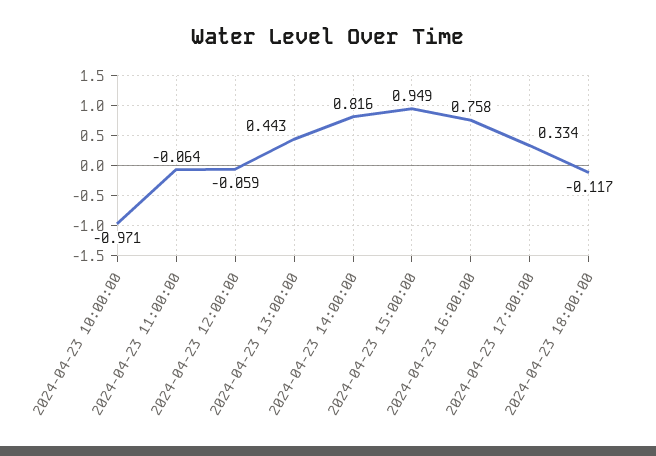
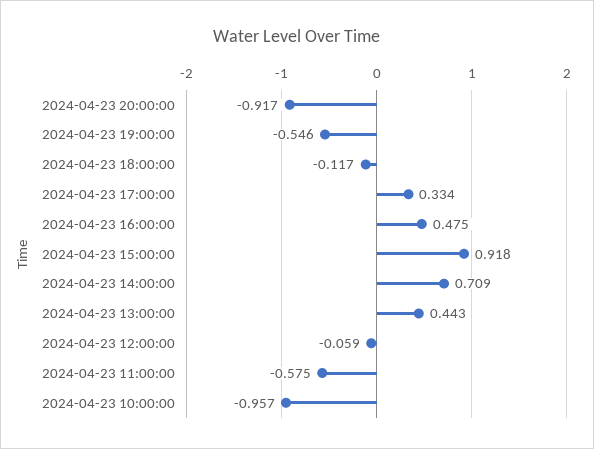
2024-04-23 10:00:00: -0.971 -> -0.957
2024-04-23 11:00:00: -0.064 -> -0.575
2024-04-23 14:00:00: 0.816 -> 0.709
2024-04-23 15:00:00: 0.949 -> 0.918
2024-04-23 16:00:00: 0.758 -> 0.475
2024-04-23 20:00:00: none -> -0.917
2024-04-23 19:00:00: none -> -0.546

